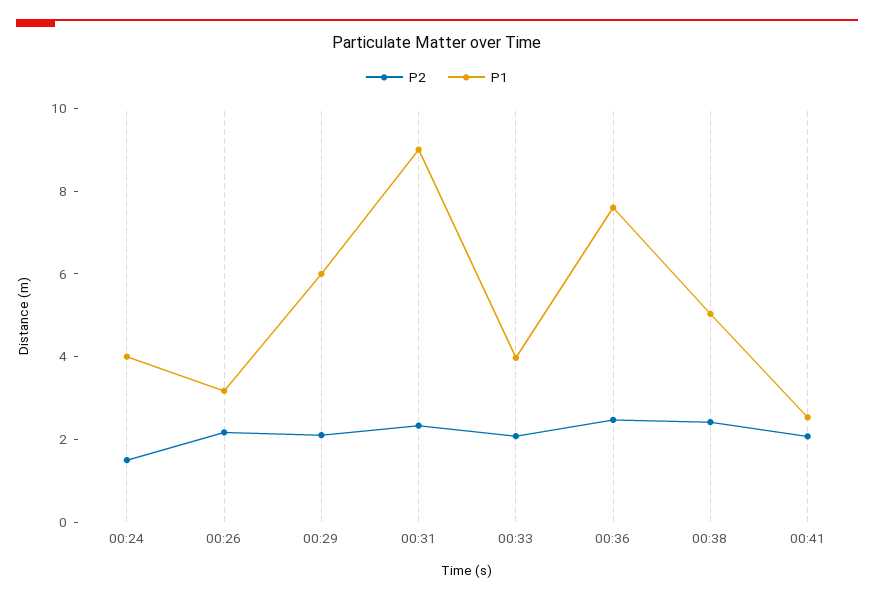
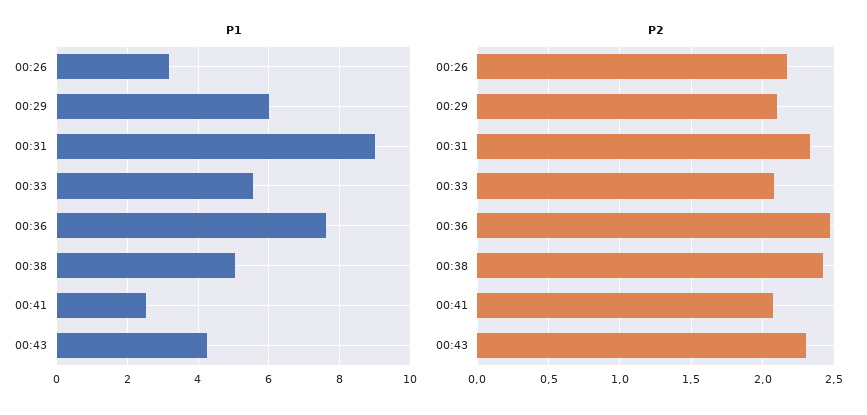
P2, 00:24: 1.5 -> none
P1, 00:24: 4 -> none
P1, 00:33: 4 -> 5.6
P1, 00:43: none -> 4.2
P2, 00:43: none -> 2.3

